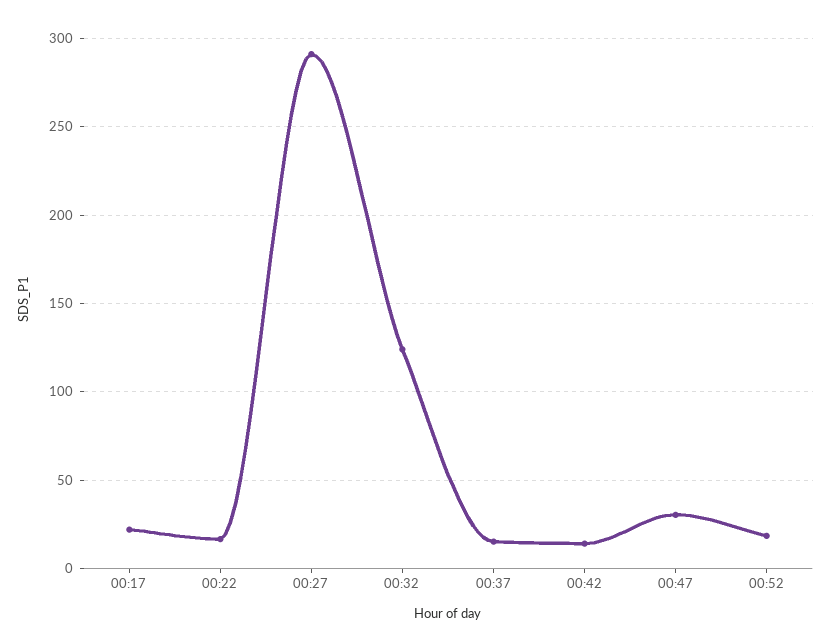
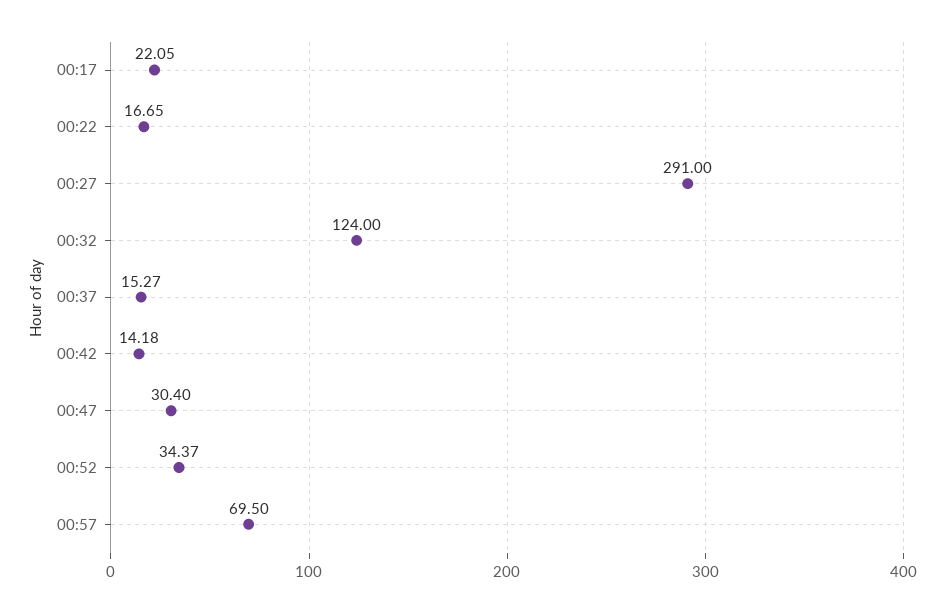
00:52: 20 -> 34.37
00:57: none -> 69.5

